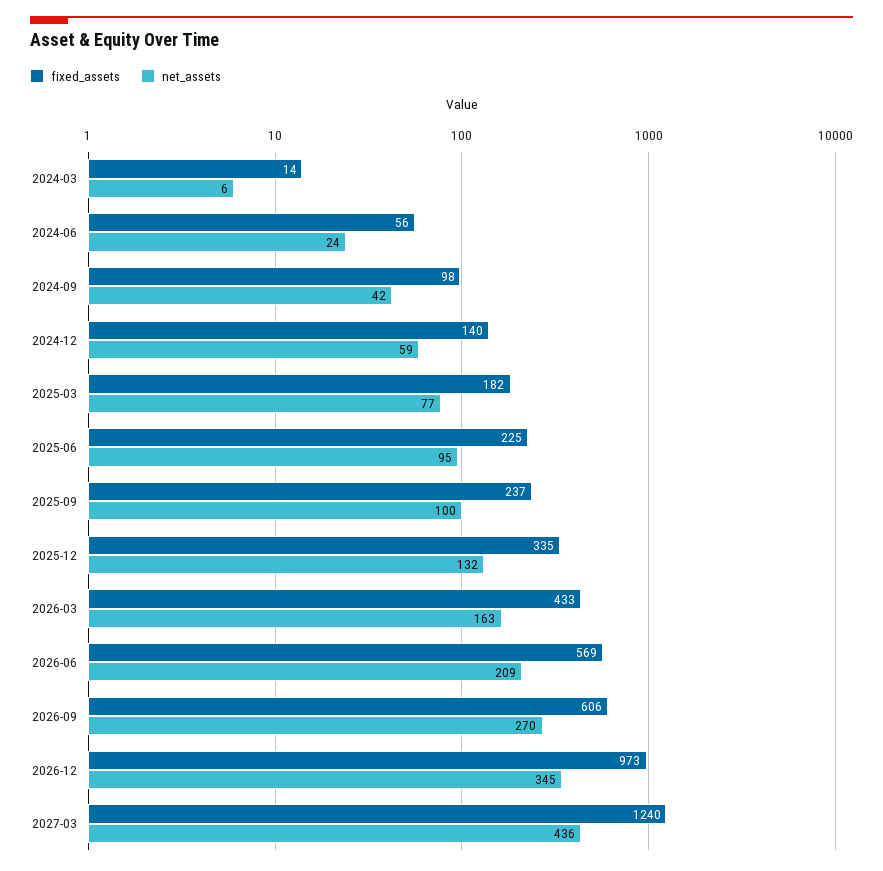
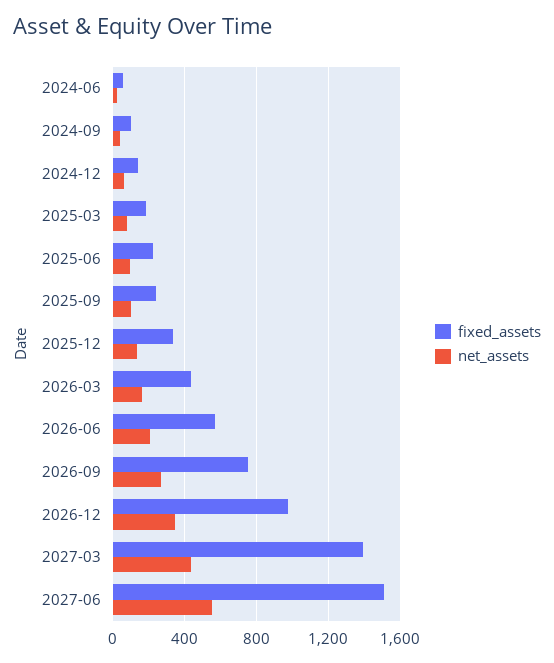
fixed_assets, 2024-03: 14 -> none
net_assets, 2024-03: 6 -> none
fixed_assets, 2026-09: 606 -> 750
fixed_assets, 2027-03: 1240 -> 1400
fixed_assets, 2027-06: none -> 1500
net_assets, 2027-06: none -> 550

